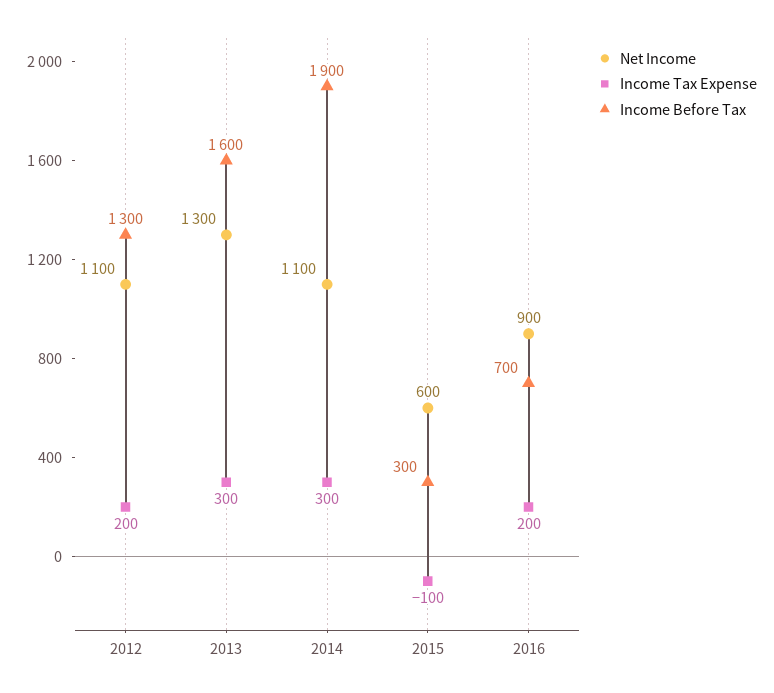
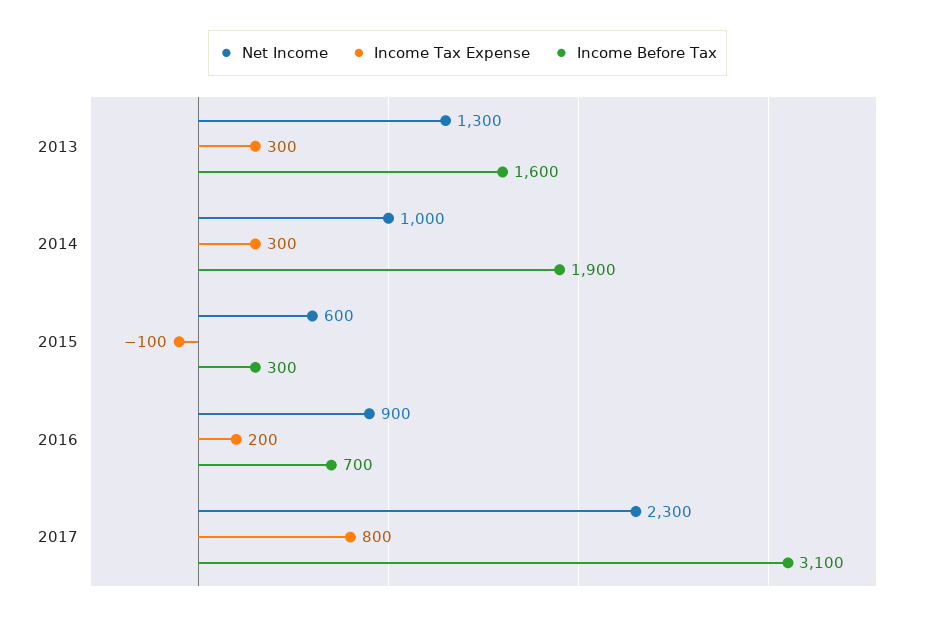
Net Income, 2012: 1100 -> none
Income Tax Expense, 2012: 200 -> none
Income Before Tax, 2012: 1300 -> none
Net Income, 2014: 1100 -> 1000
Net Income, 2017: none -> 2300
Income Tax Expense, 2017: none -> 800
Income Before Tax, 2017: none -> 3100

